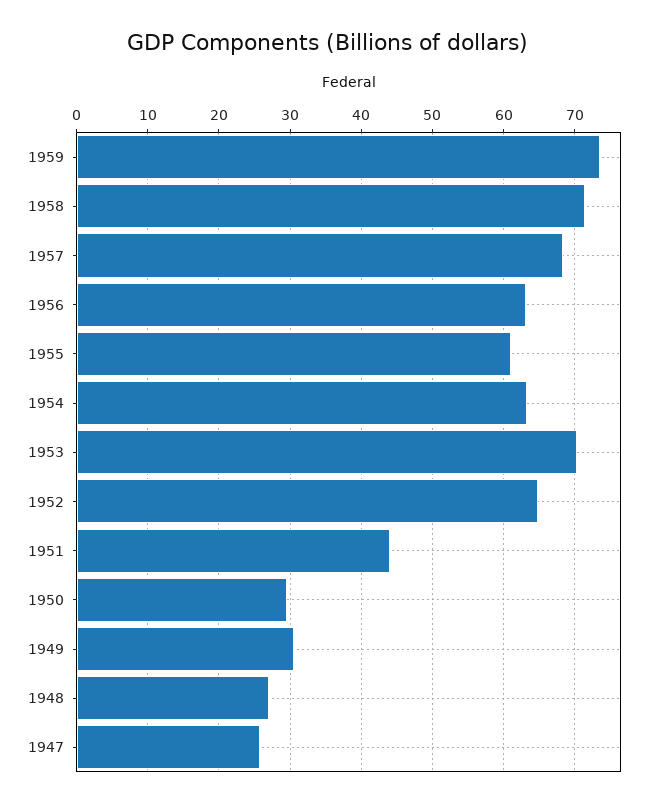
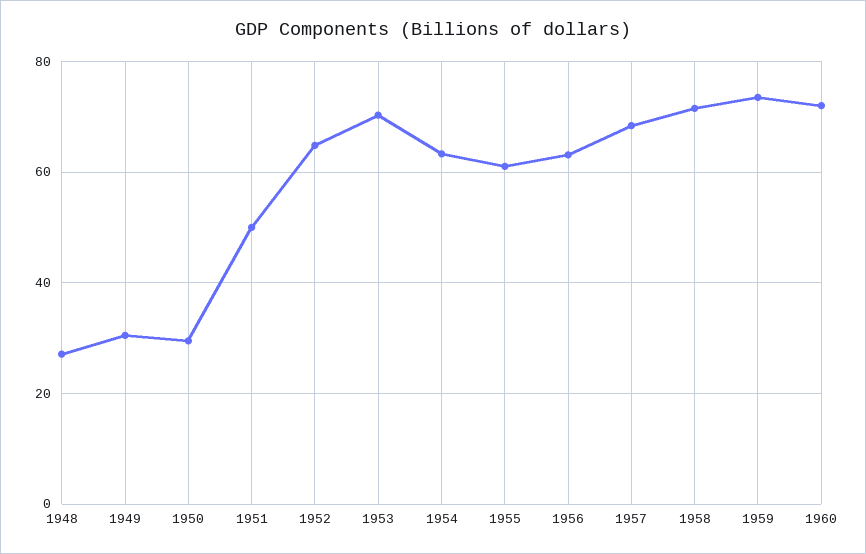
1951: 44 -> 50
1947: 26 -> none
1960: none -> 72

